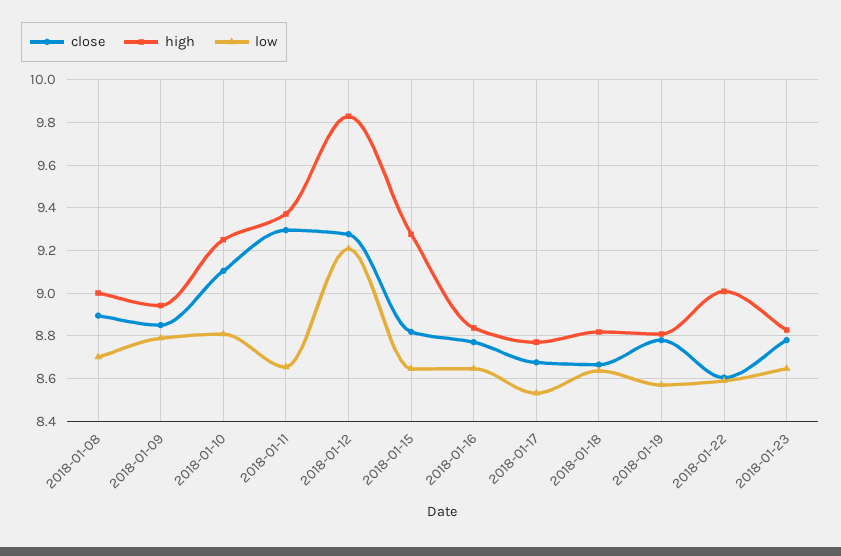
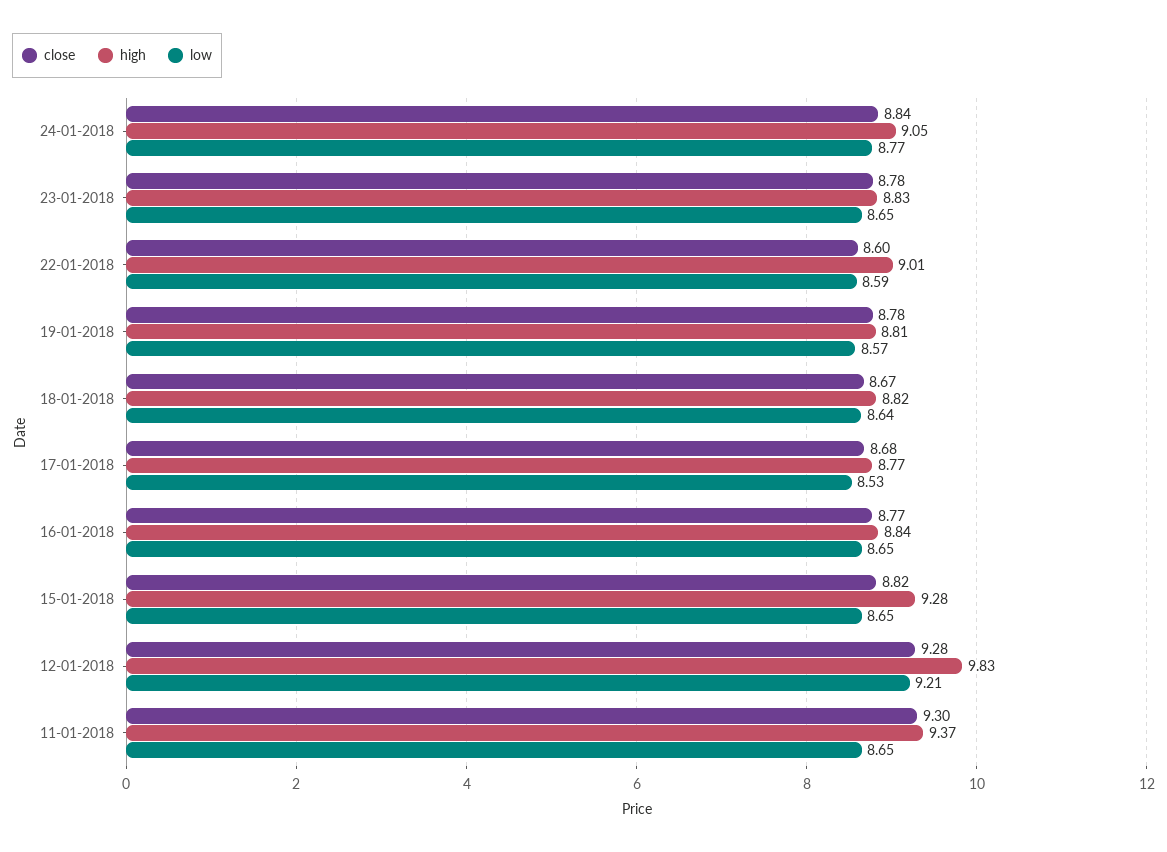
close, 2018-01-08: 8.9 -> none
high, 2018-01-08: 9 -> none
low, 2018-01-08: 8.7 -> none
close, 2018-01-09: 8.85 -> none
high, 2018-01-09: 8.95 -> none
low, 2018-01-09: 8.8 -> none
close, 2018-01-10: 9.1 -> none
high, 2018-01-10: 9.25 -> none
low, 2018-01-10: 8.8 -> none
close, 24-01-2018: none -> 8.84
high, 24-01-2018: none -> 9.05
low, 24-01-2018: none -> 8.77

